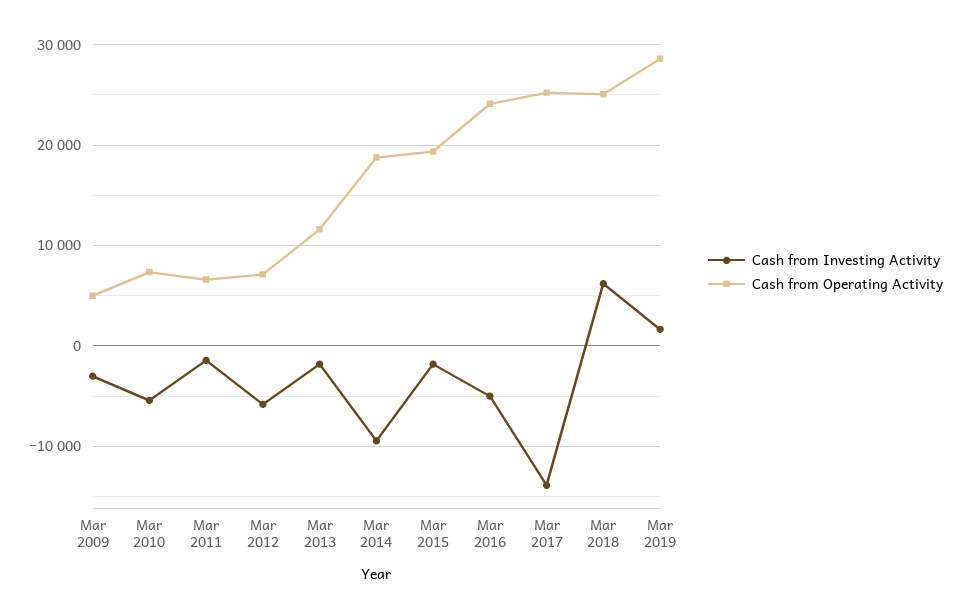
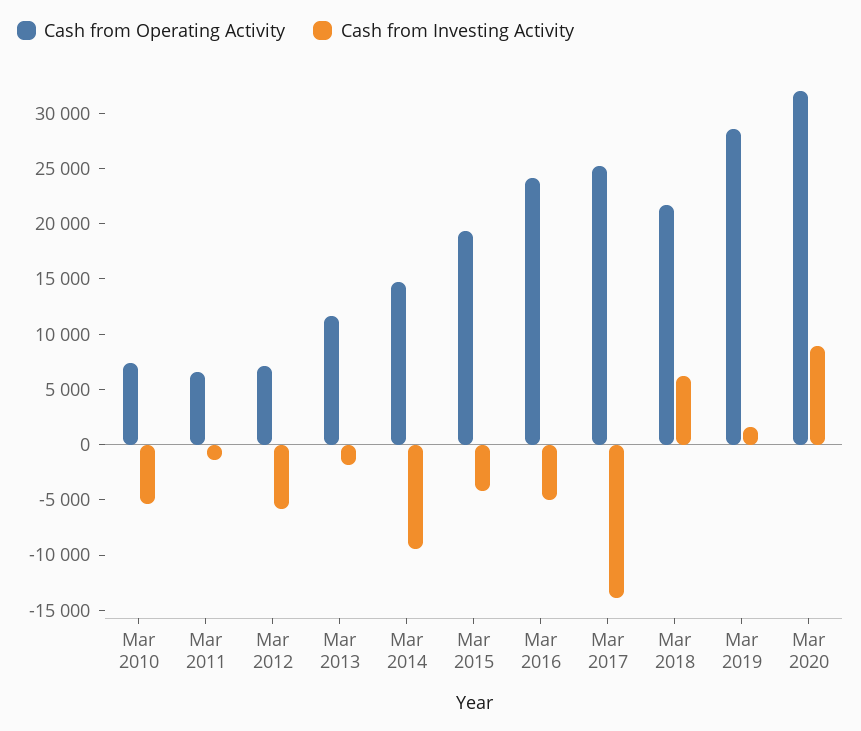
Cash from Investing Activity, Mar 2009: -3000 -> none
Cash from Operating Activity, Mar 2009: 5000 -> none
Cash from Operating Activity, Mar 2014: 19000 -> 15000
Cash from Investing Activity, Mar 2015: -2000 -> -4000
Cash from Operating Activity, Mar 2018: 25000 -> 22000
Cash from Operating Activity, Mar 2020: none -> 32000
Cash from Investing Activity, Mar 2020: none -> 9000

